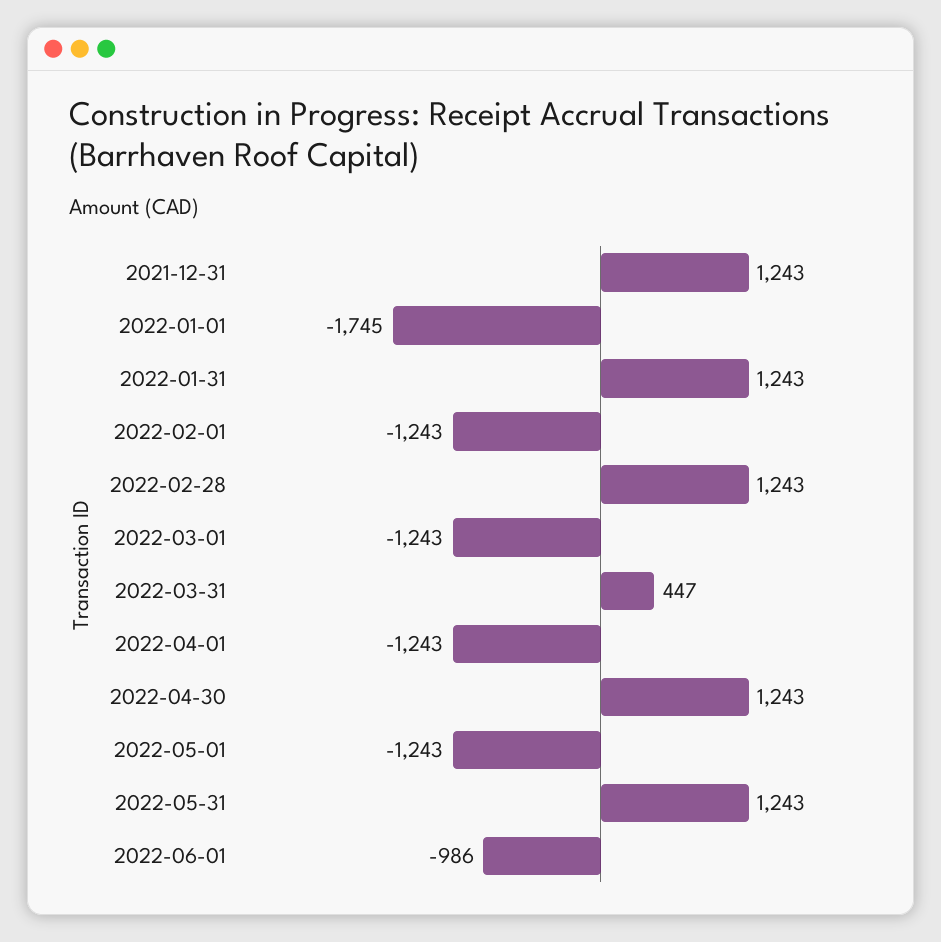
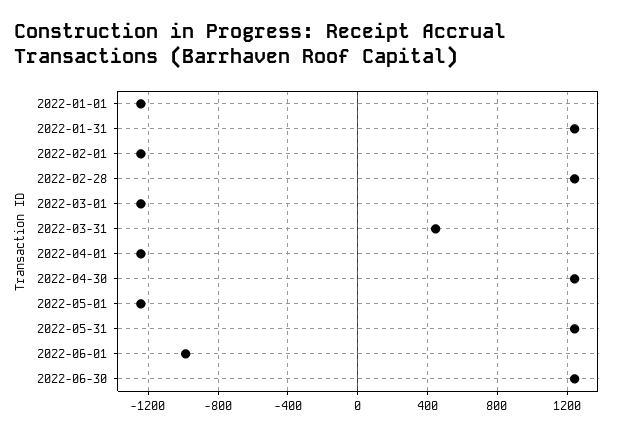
2021-12-31: 1243 -> none
2022-01-01: -1745 -> -1250
2022-06-30: none -> 1250

